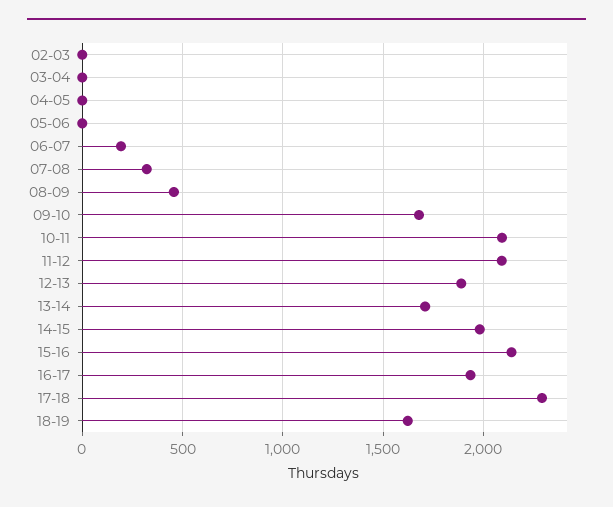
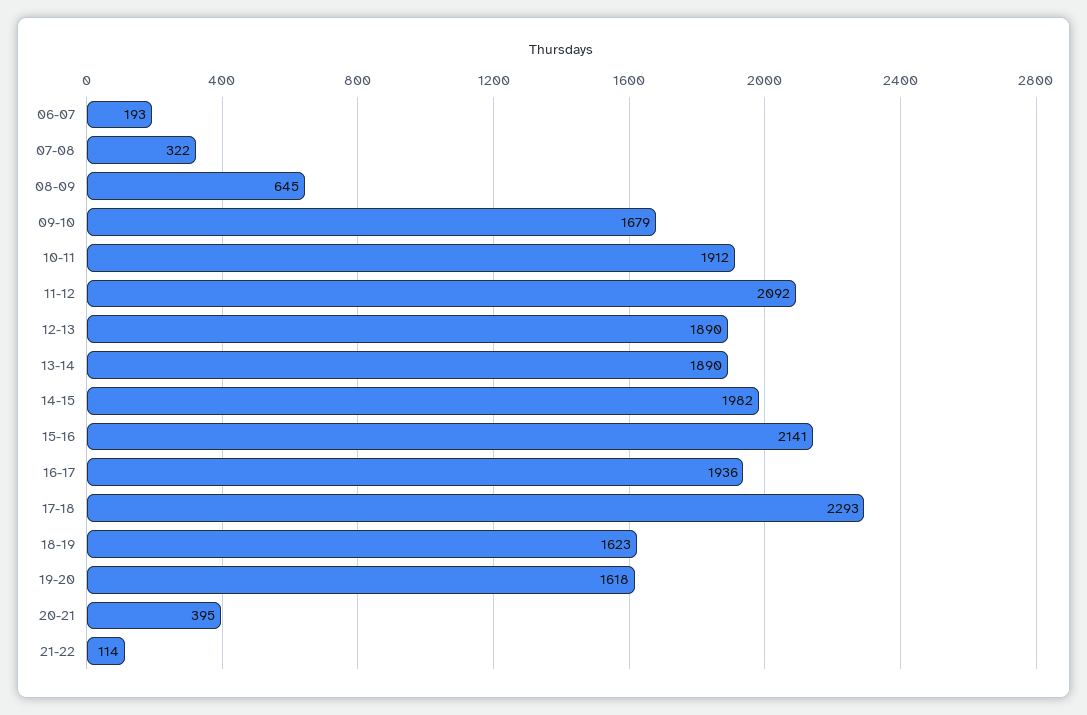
02-03: 0 -> none
03-04: 0 -> none
04-05: 0 -> none
05-06: 0 -> none
08-09: 450 -> 645
10-11: 2100 -> 1912
13-14: 1700 -> 1890
19-20: none -> 1618
20-21: none -> 395
21-22: none -> 114

